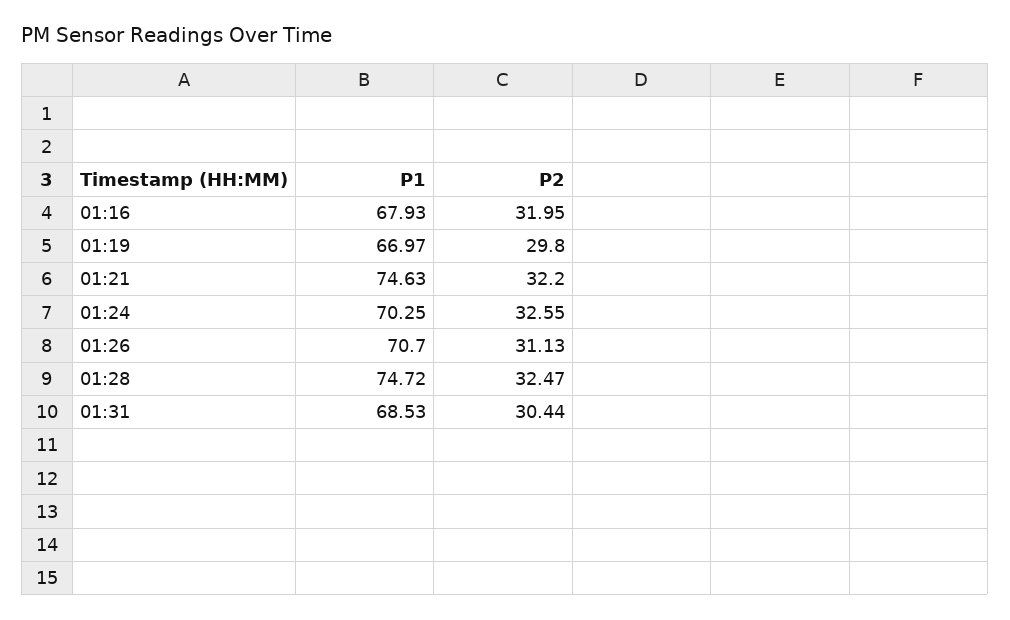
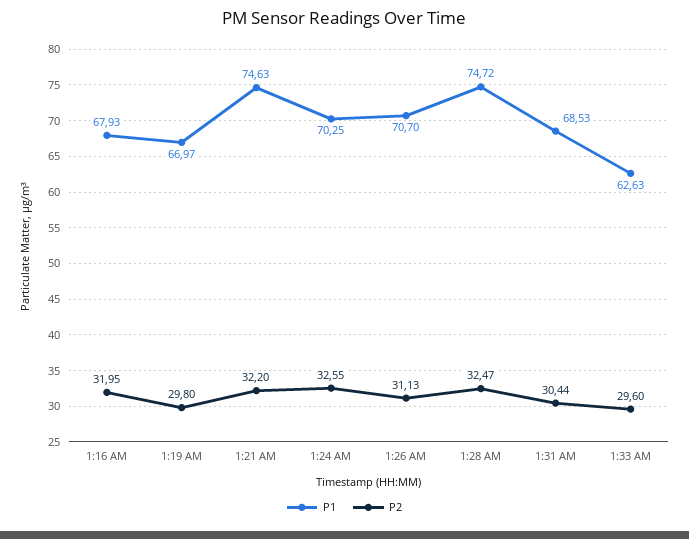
P1, 1:33 AM: none -> 62.63
P2, 1:33 AM: none -> 29.6

